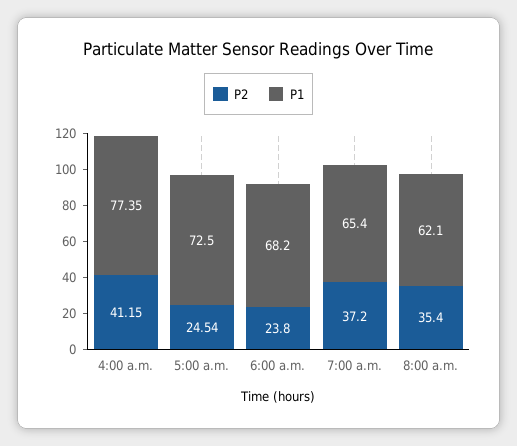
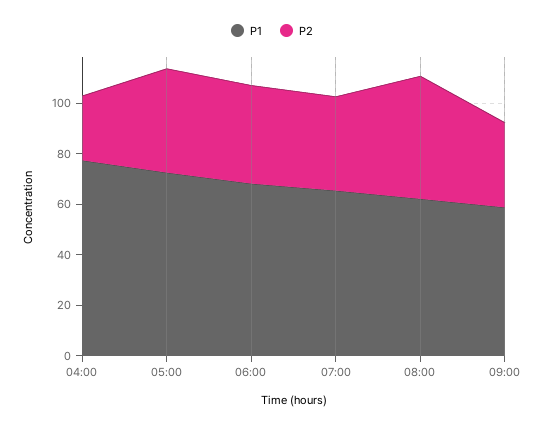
P2, 4:00 a.m.: 41.15 -> 25
P2, 5:00 a.m.: 24.54 -> 40
P2, 6:00 a.m.: 23.8 -> 40
P2, 8:00 a.m.: 35.4 -> 50
P1, 09:00: none -> 60
P2, 09:00: none -> 35

